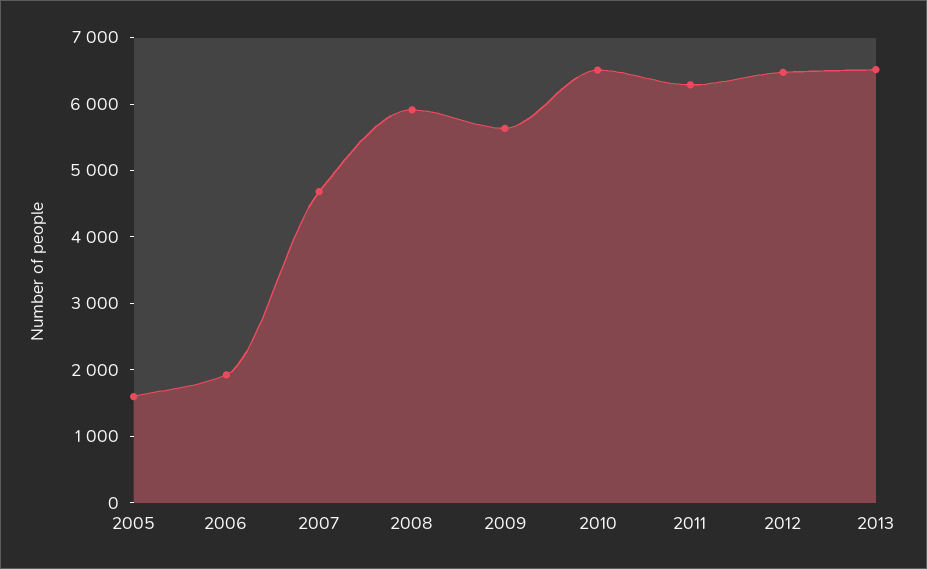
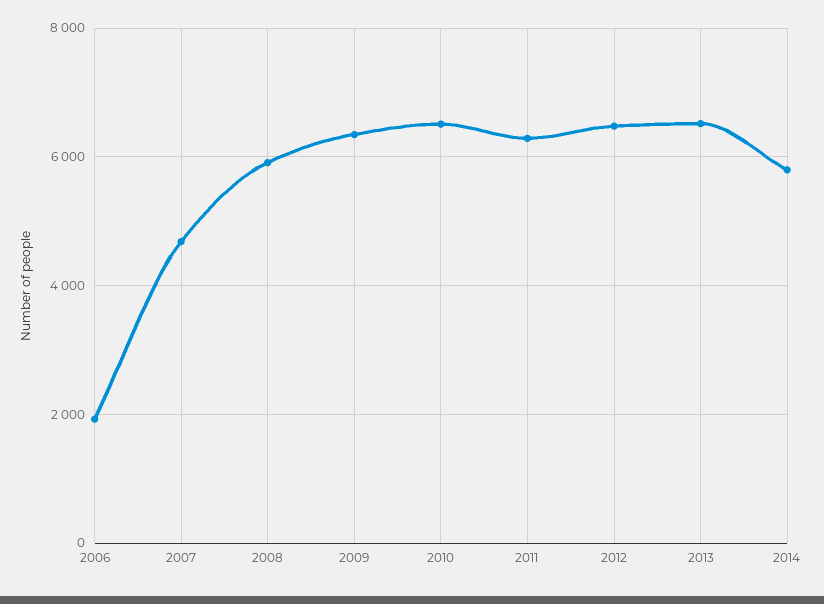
2005: 1600 -> none
2009: 5600 -> 6400
2014: none -> 5800

